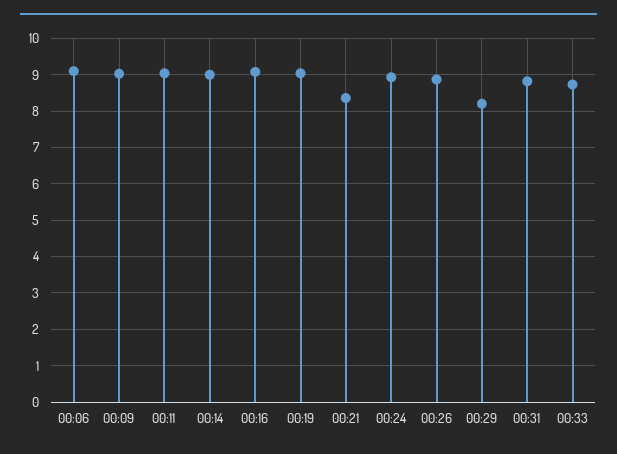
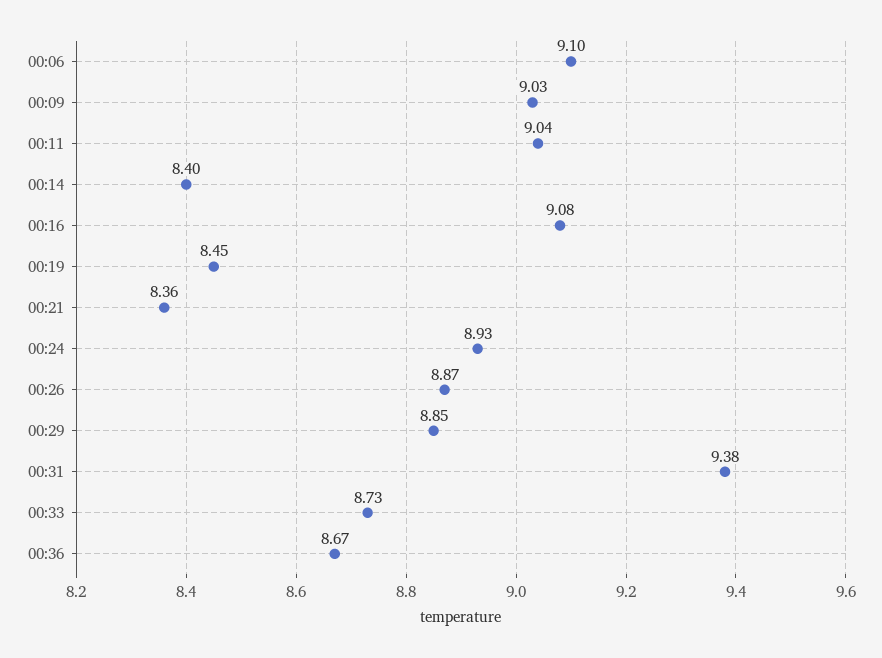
00:14: 9 -> 8.4
00:19: 9 -> 8.45
00:29: 8.2 -> 8.85
00:31: 8.8 -> 9.38
00:36: none -> 8.67

